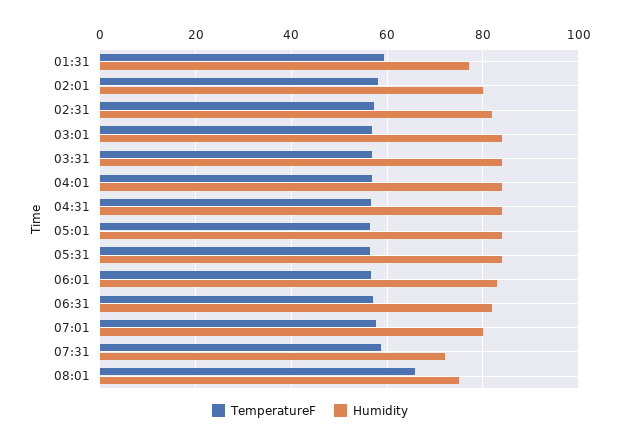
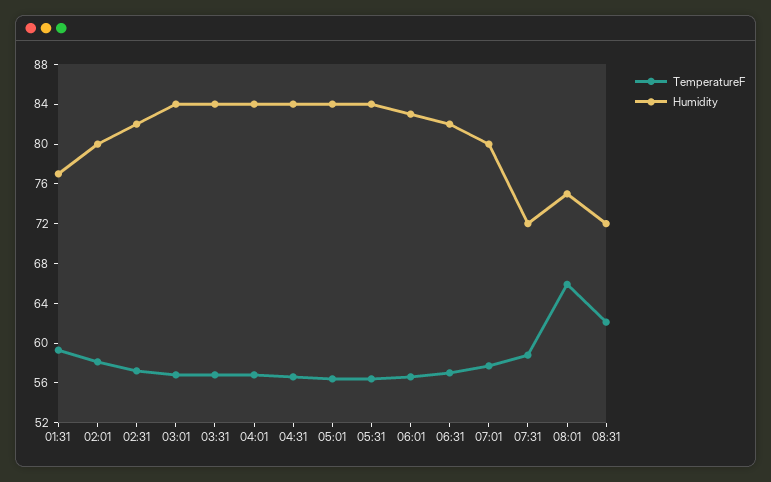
TemperatureF, 08:31: none -> 62
Humidity, 08:31: none -> 72

